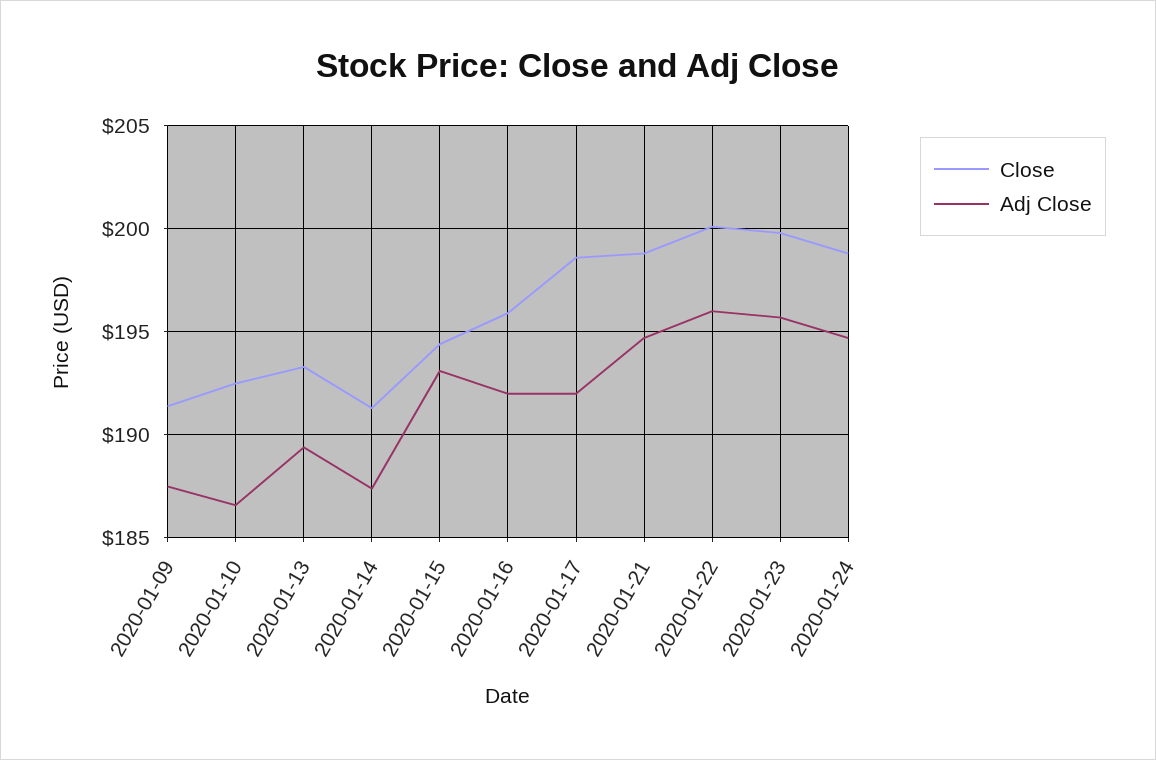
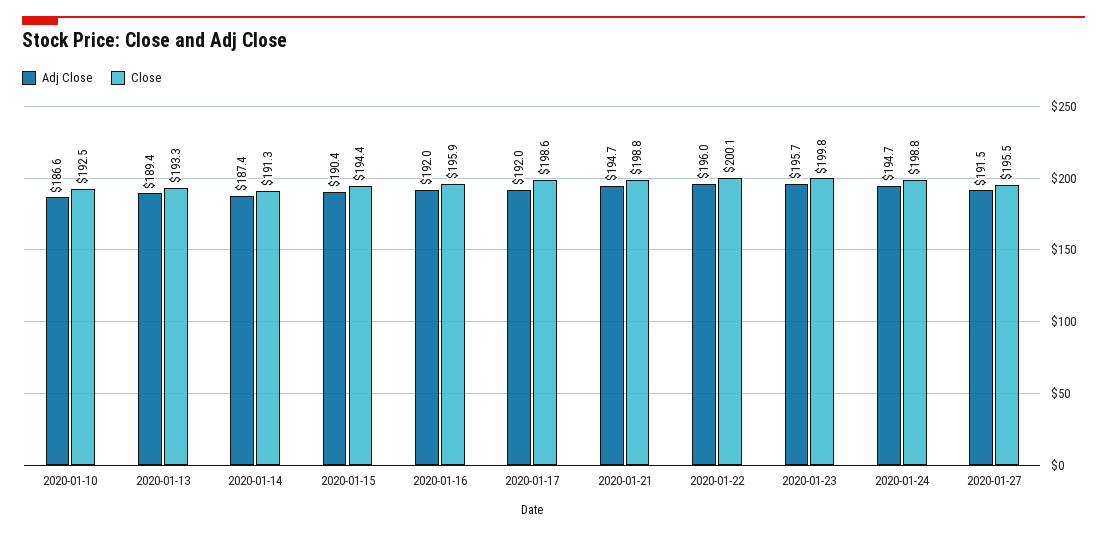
Close, 2020-01-09: 191.5 -> none
Adj Close, 2020-01-09: 187.5 -> none
Adj Close, 2020-01-15: 193 -> 190.4
Adj Close, 2020-01-27: none -> 191.5
Close, 2020-01-27: none -> 195.5

